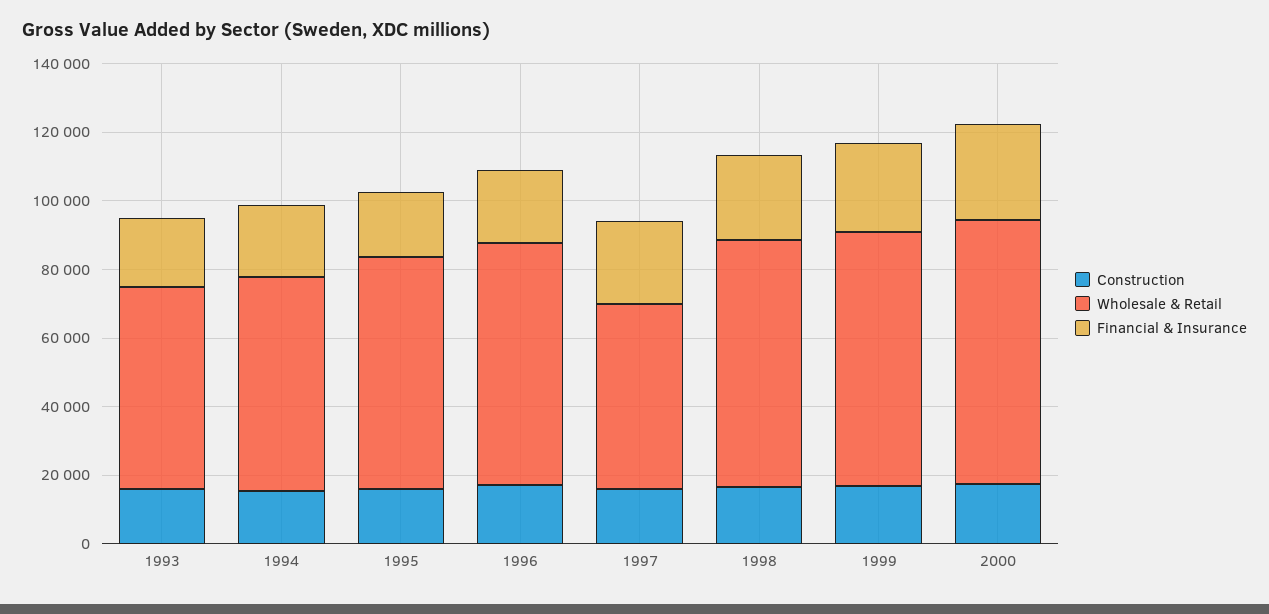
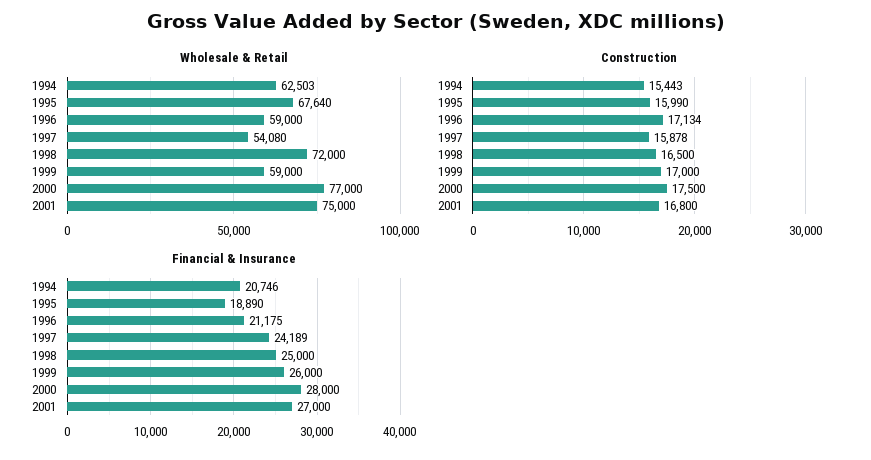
Construction, 1993: 15000 -> none
Wholesale & Retail, 1993: 60000 -> none
Financial & Insurance, 1993: 20000 -> none
Wholesale & Retail, 1996: 70000 -> 59000
Wholesale & Retail, 1999: 75000 -> 59000
Wholesale & Retail, 2001: none -> 75000
Construction, 2001: none -> 16800
Financial & Insurance, 2001: none -> 27000

